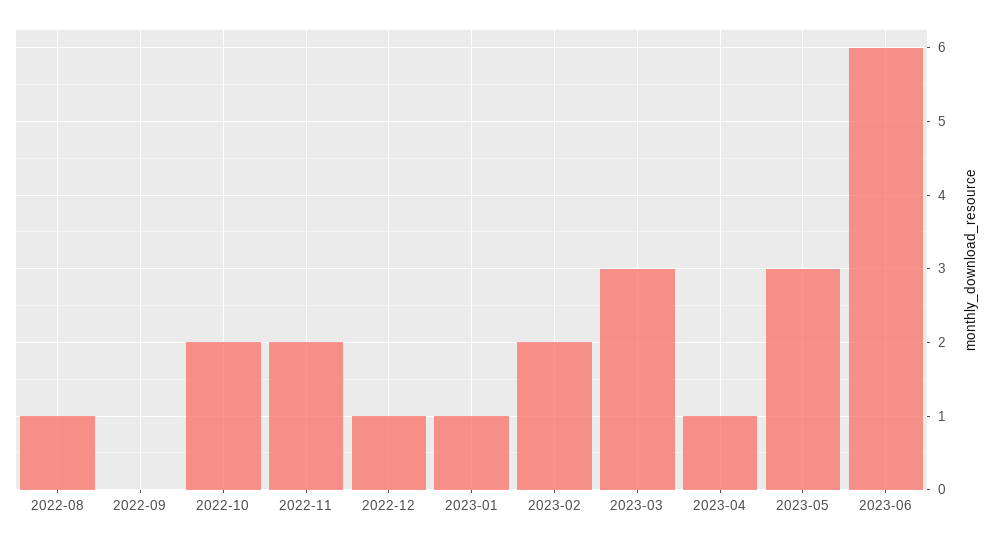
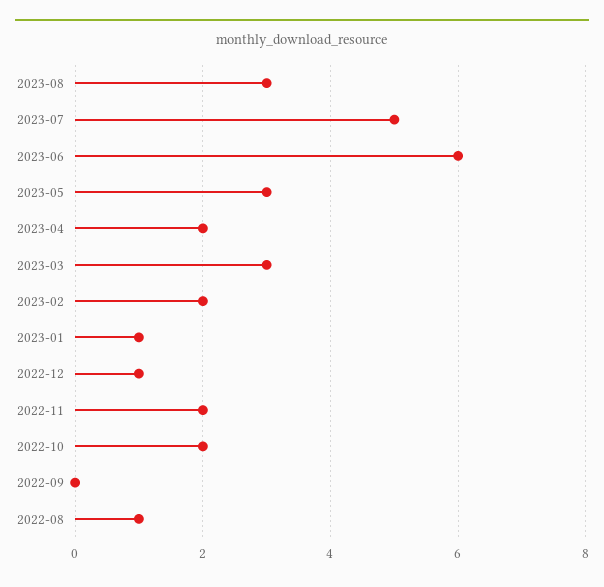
2023-04: 1 -> 2
2023-08: none -> 3
2023-07: none -> 5

